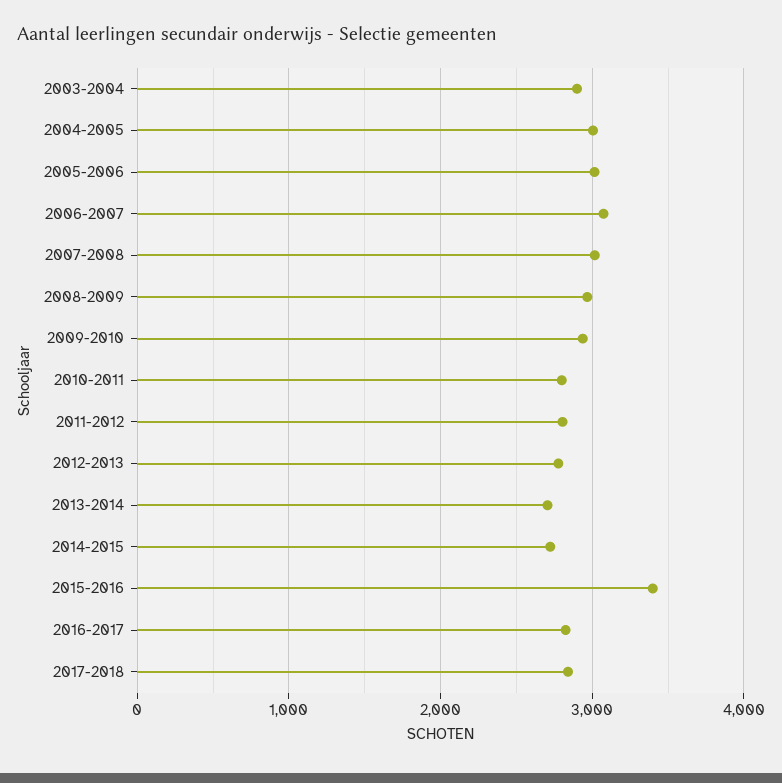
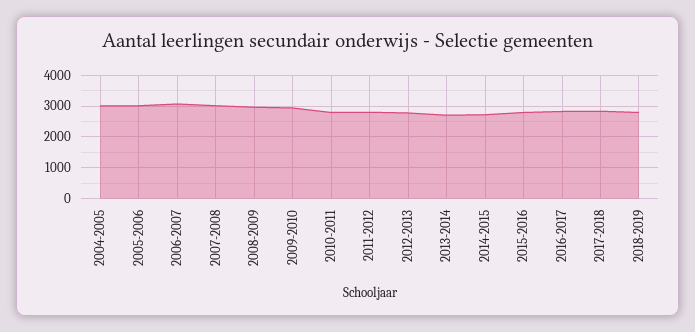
2003-2004: 2900 -> none
2015-2016: 3400 -> 2800
2018-2019: none -> 2800

